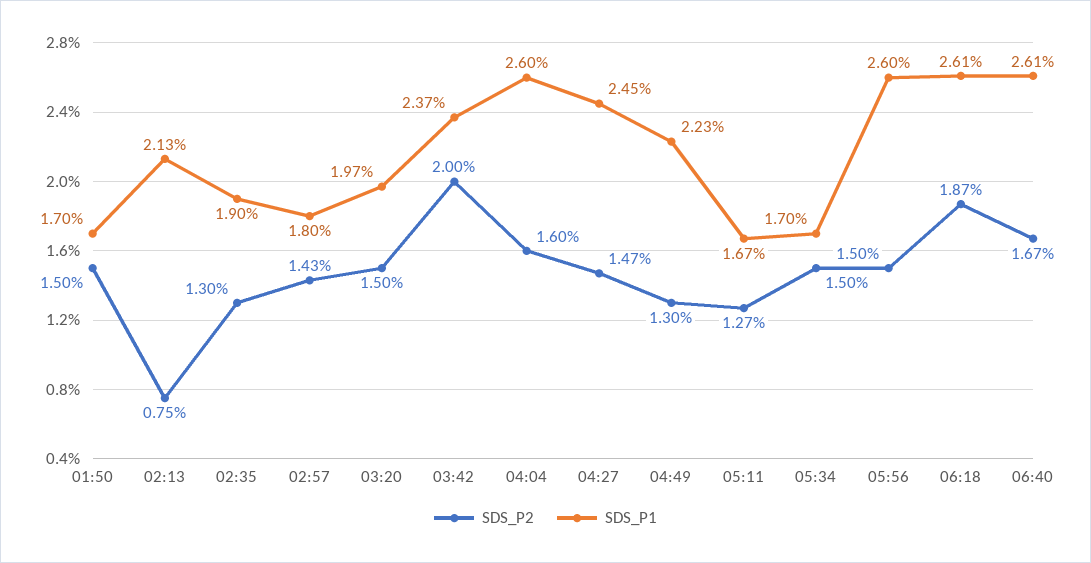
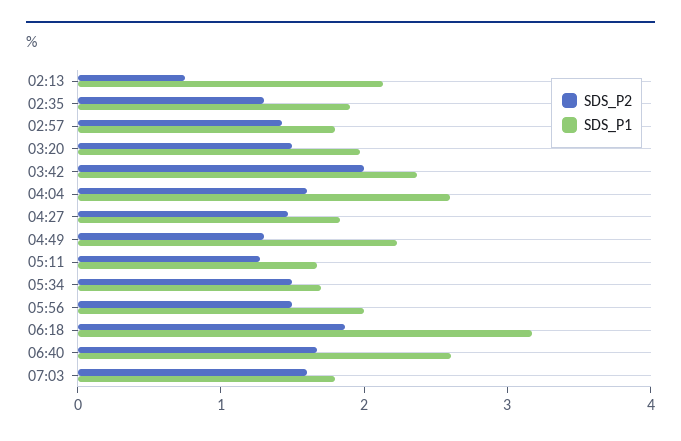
SDS_P2, 01:50: 1.5 -> none
SDS_P1, 01:50: 1.7 -> none
SDS_P1, 04:27: 2.45 -> 1.8
SDS_P1, 05:56: 2.6 -> 2
SDS_P1, 06:18: 2.61 -> 3.2
SDS_P2, 07:03: none -> 1.6
SDS_P1, 07:03: none -> 1.8

